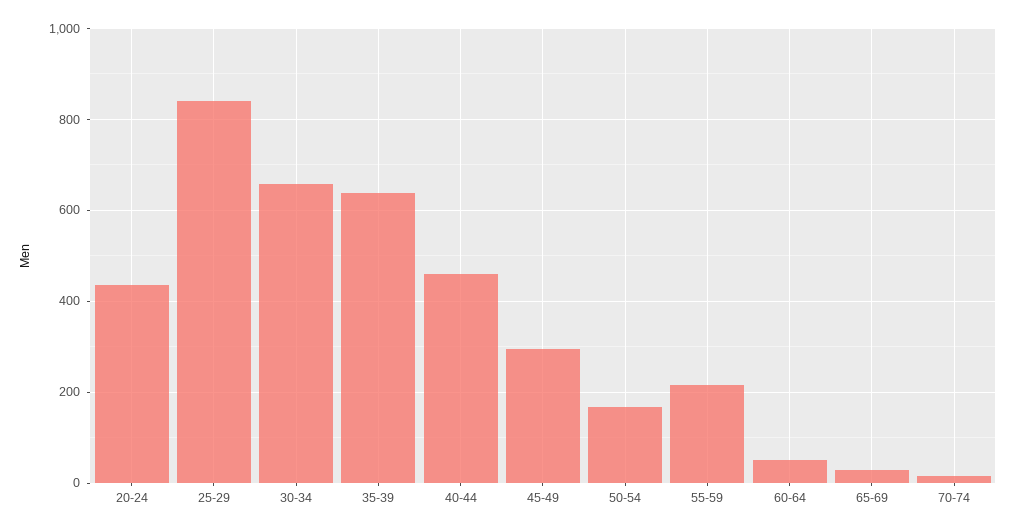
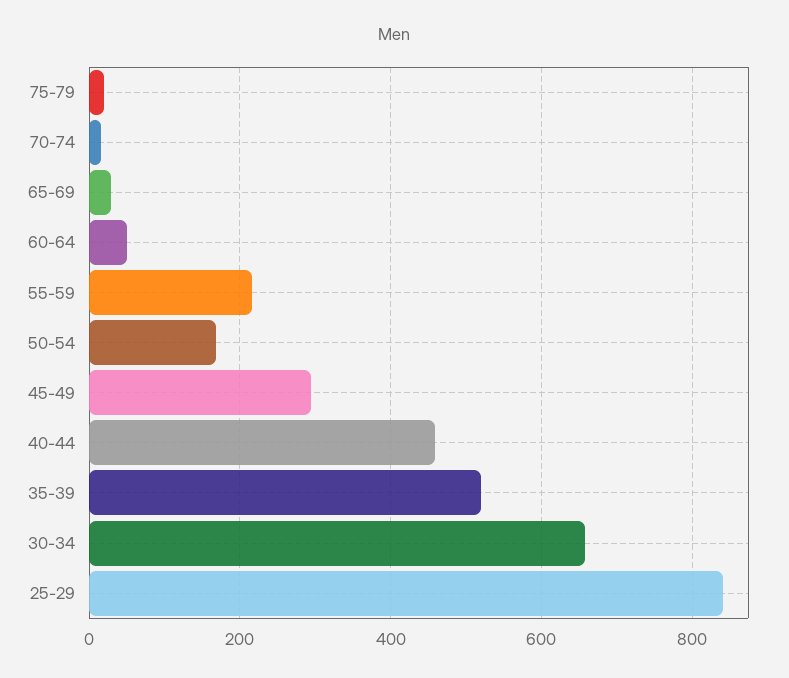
20-24: 440 -> none
35-39: 640 -> 520
75-79: none -> 20

